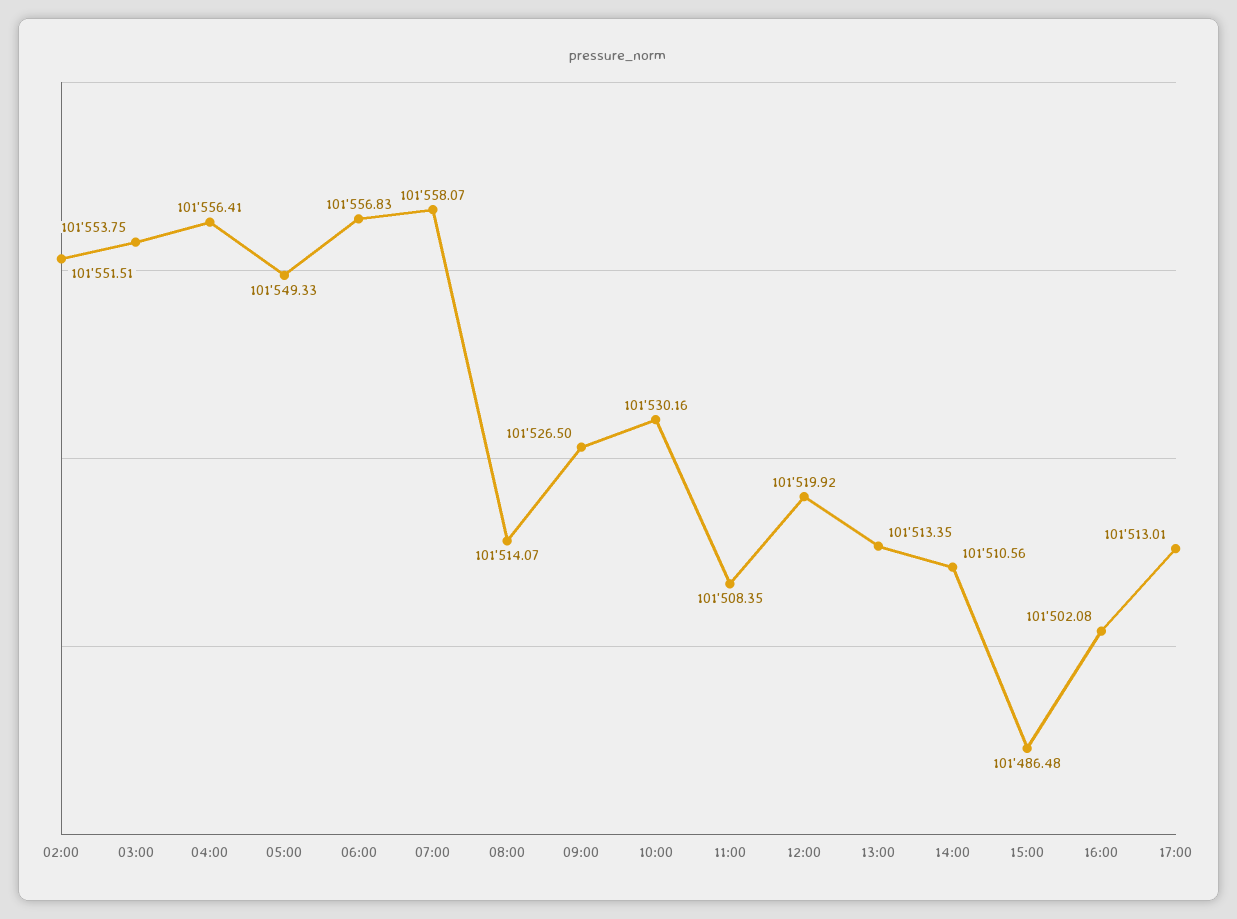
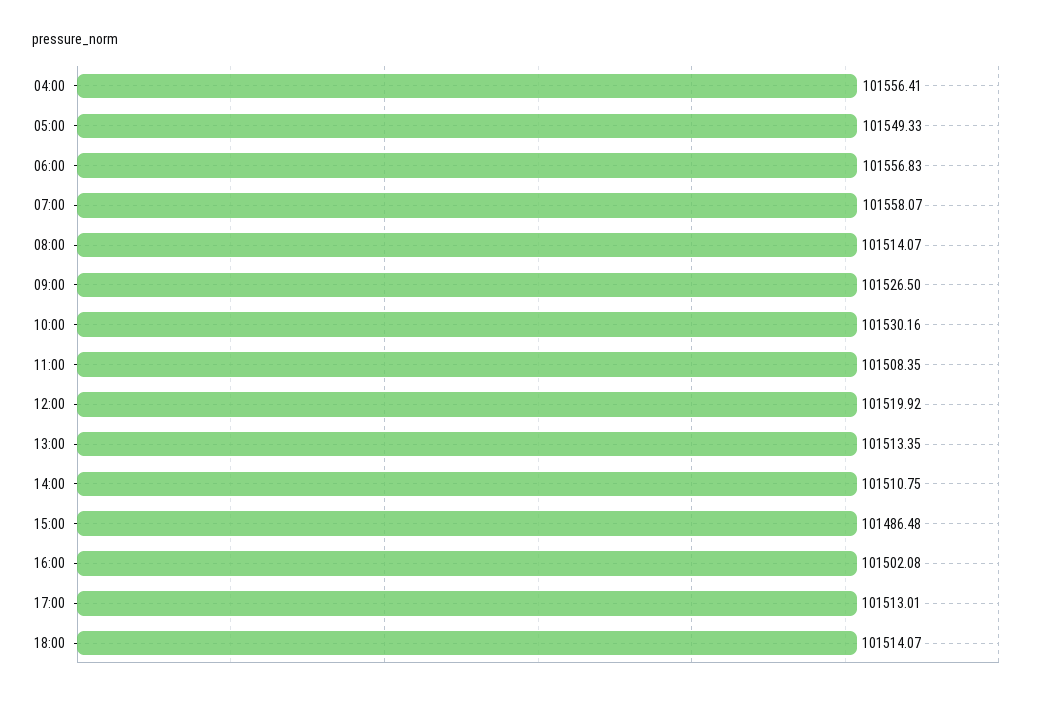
02:00: 101551.51 -> none
03:00: 101553.75 -> none
14:00: 101510.56 -> 101510.75
18:00: none -> 101514.07

